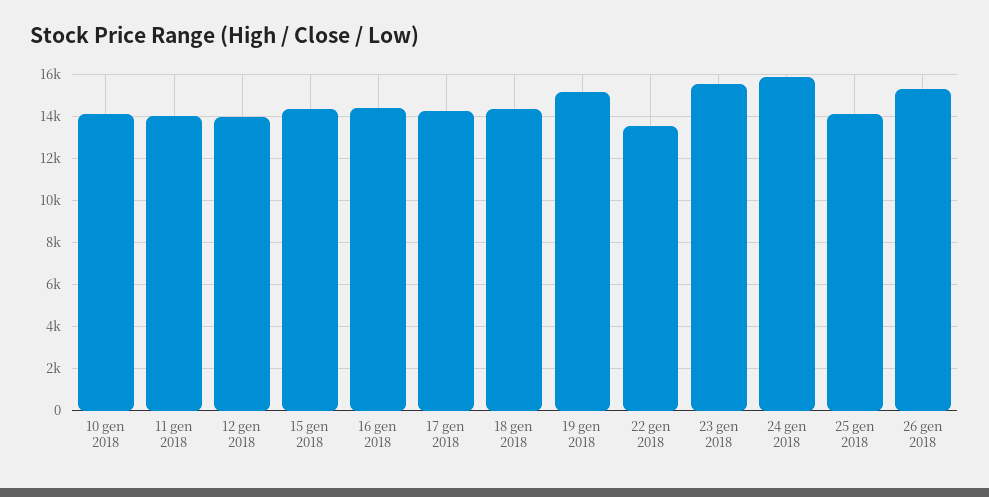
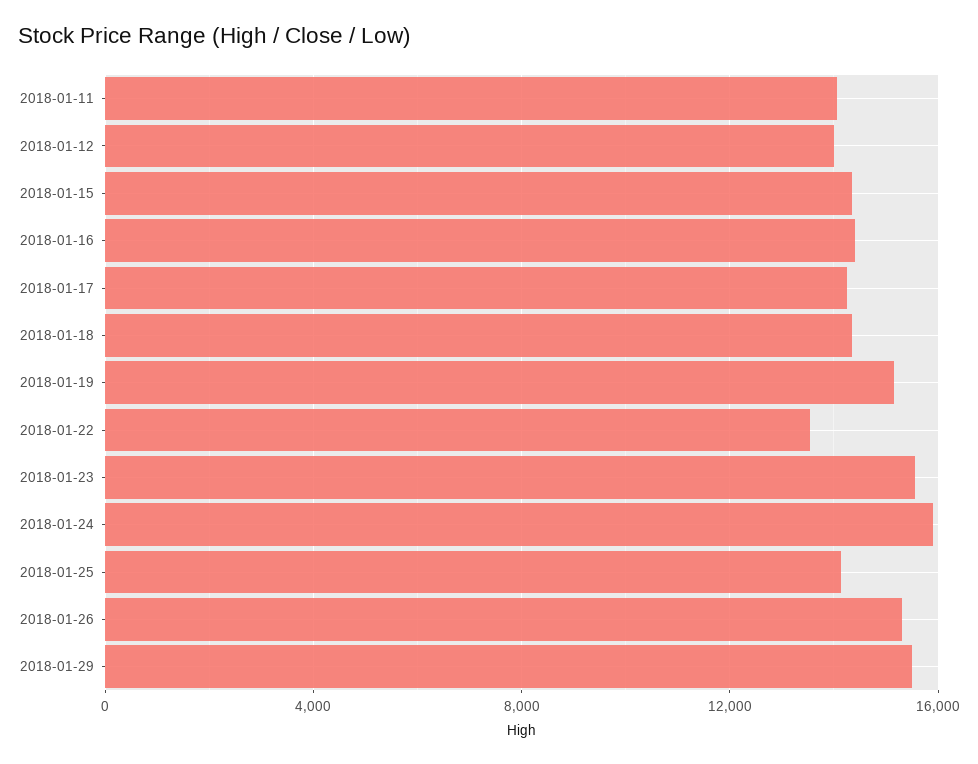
10 gen 2018: 14000 -> none
2018-01-29: none -> 15500

